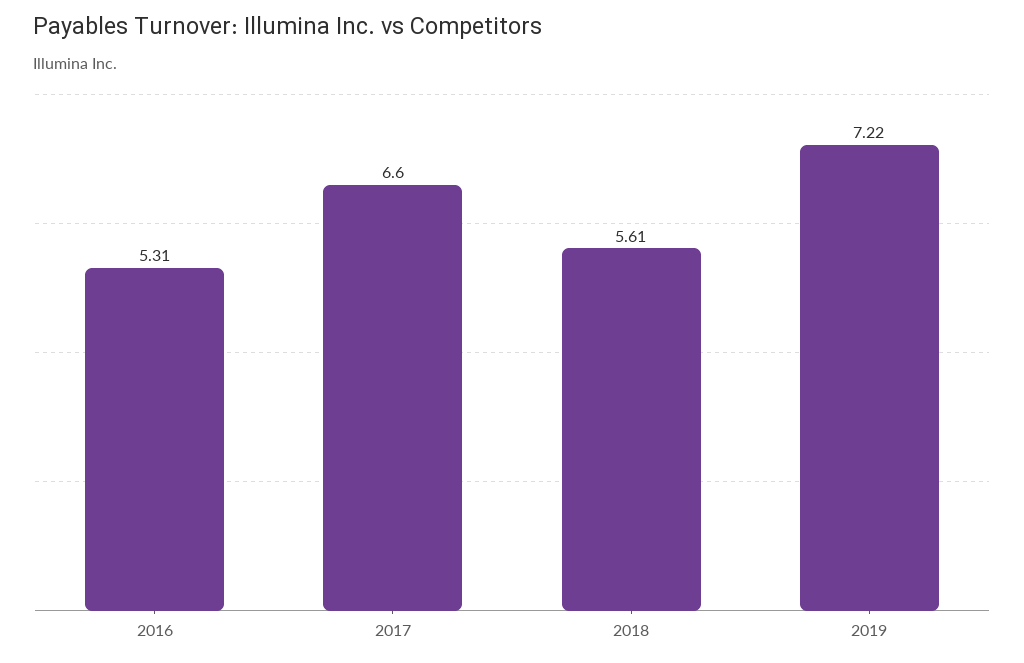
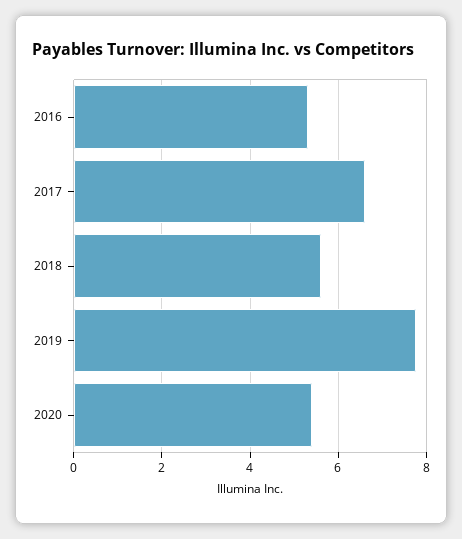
2019: 7.22 -> 7.8
2020: none -> 5.4

